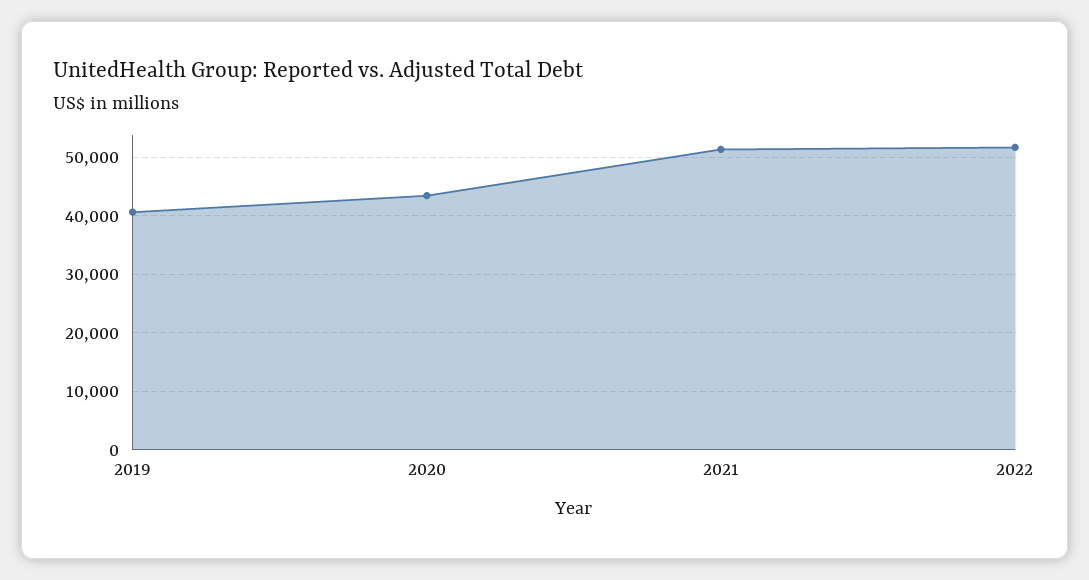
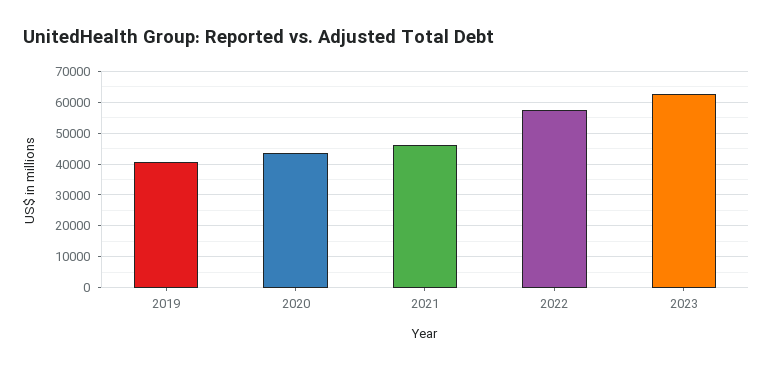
2021: 52000 -> 46000
2022: 52000 -> 58000
2023: none -> 62000

